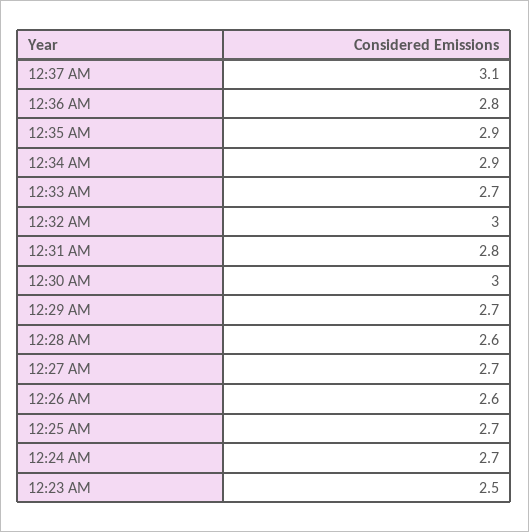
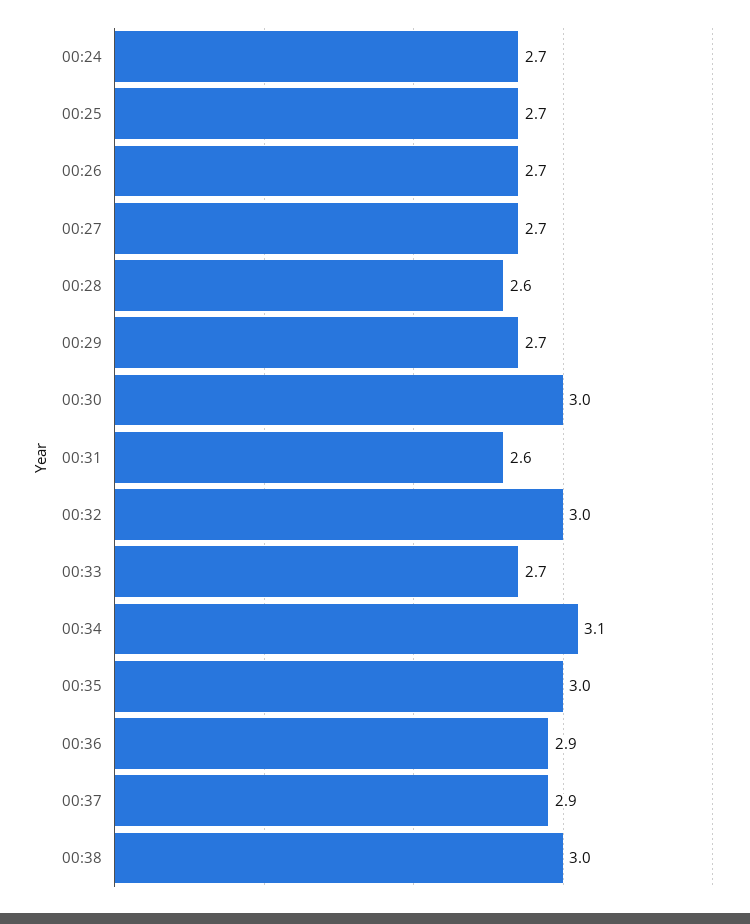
12:37 AM: 3.1 -> 2.9
12:36 AM: 2.8 -> 2.9
12:35 AM: 2.9 -> 3
12:34 AM: 2.9 -> 3.1
12:31 AM: 2.8 -> 2.6
12:26 AM: 2.6 -> 2.7
12:23 AM: 2.5 -> none
00:38: none -> 3

